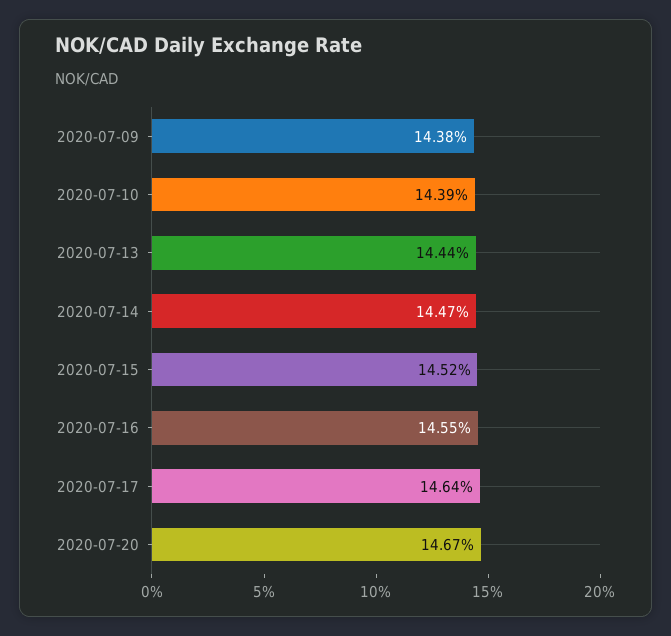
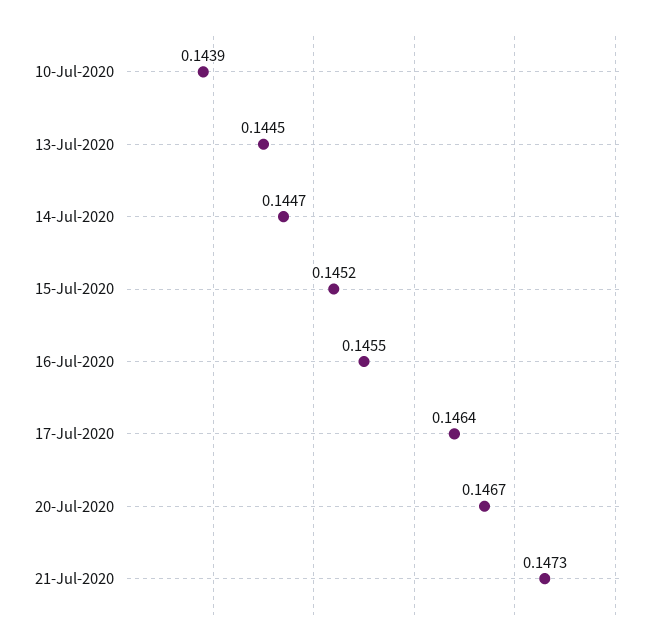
2020-07-09: 0.1438 -> none
2020-07-13: 0.1444 -> 0.1445
21-Jul-2020: none -> 0.1473

